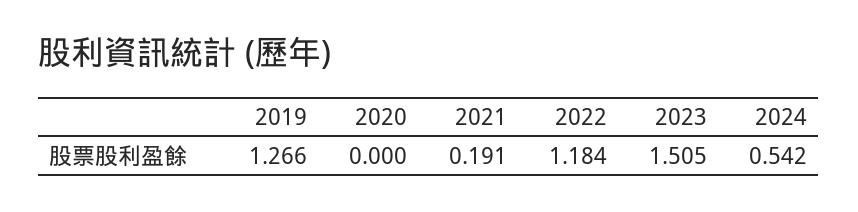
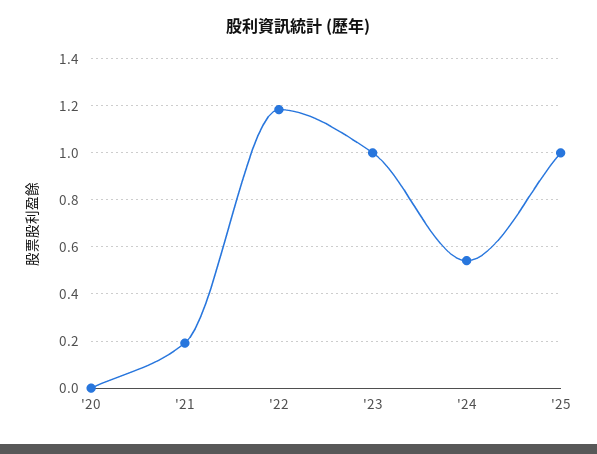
2019: 1.266 -> none
2023: 1.505 -> 1
'25: none -> 1

